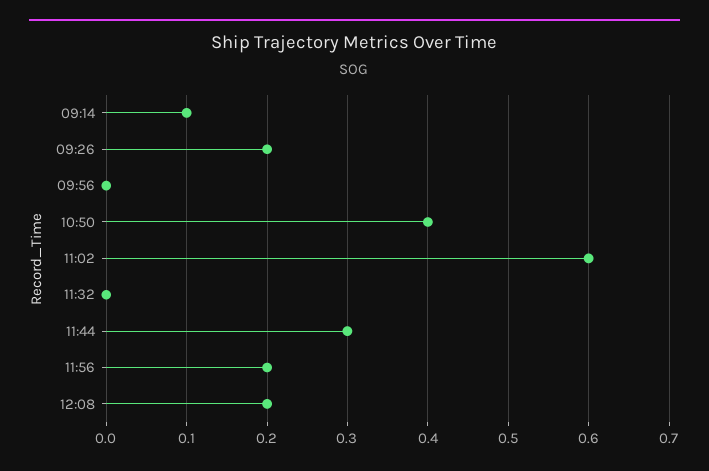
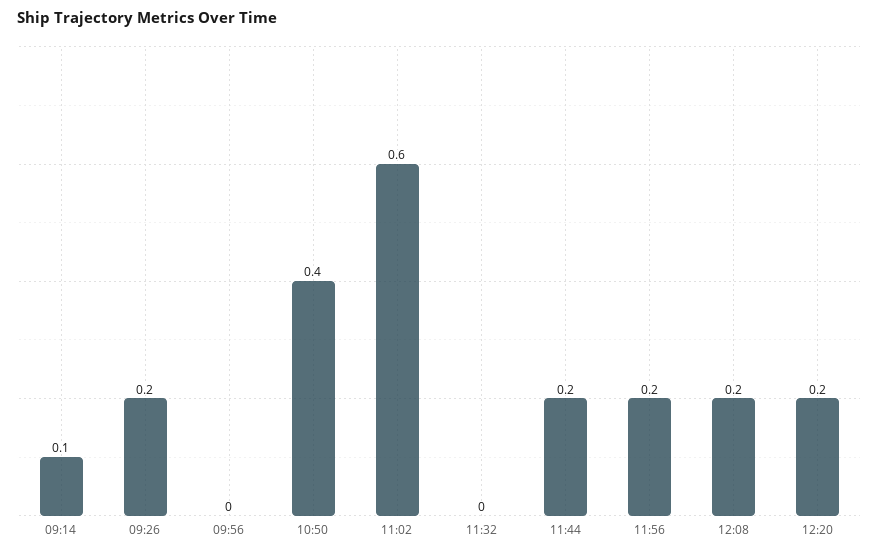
11:44: 0.3 -> 0.2
12:20: none -> 0.2

